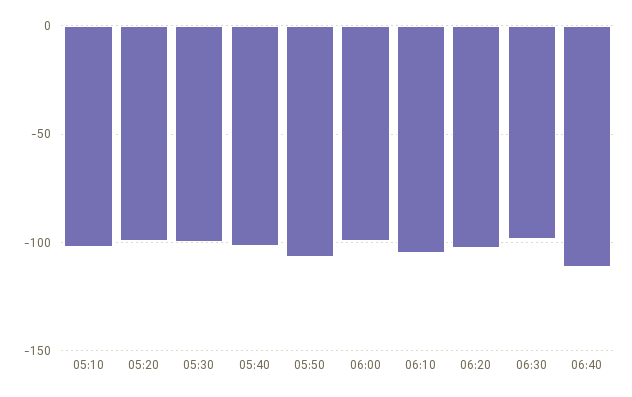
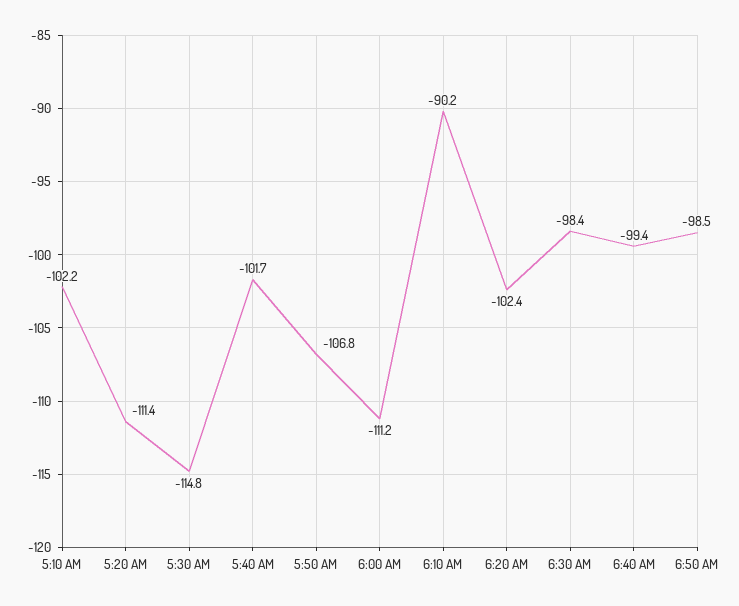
05:20: -100 -> -111.4
05:30: -100 -> -114.8
06:00: -100 -> -111.2
06:10: -105 -> -90.2
06:40: -110 -> -99.4
6:50 AM: none -> -98.5

